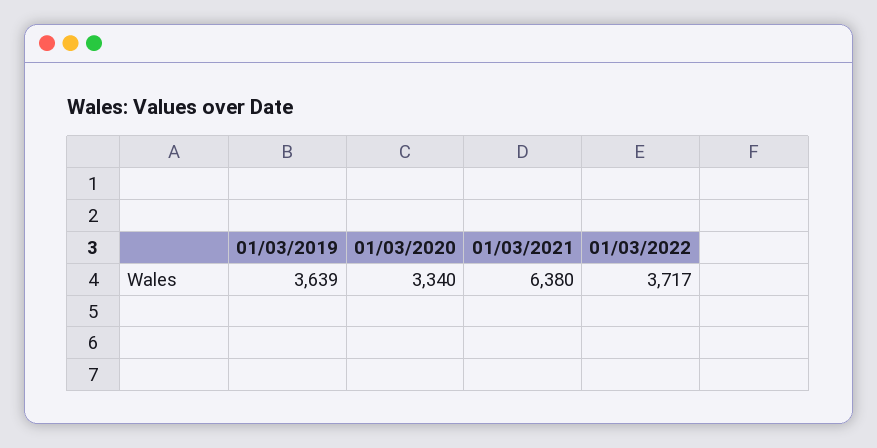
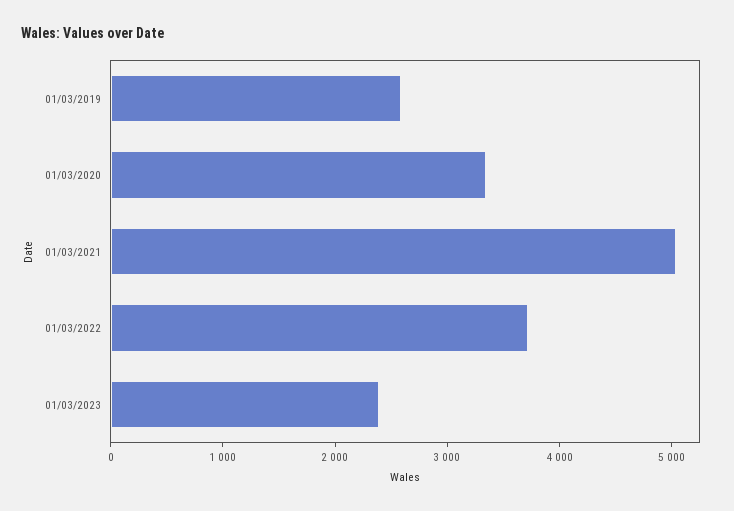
01/03/2019: 3639 -> 2600
01/03/2021: 6380 -> 5000
01/03/2023: none -> 2400

